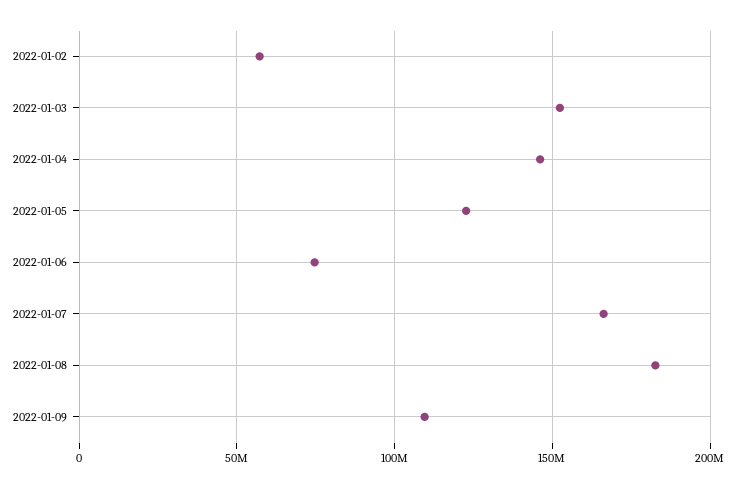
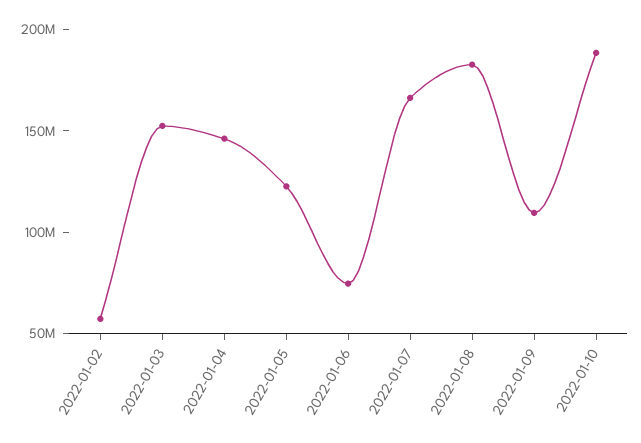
2022-01-10: none -> 190000000

